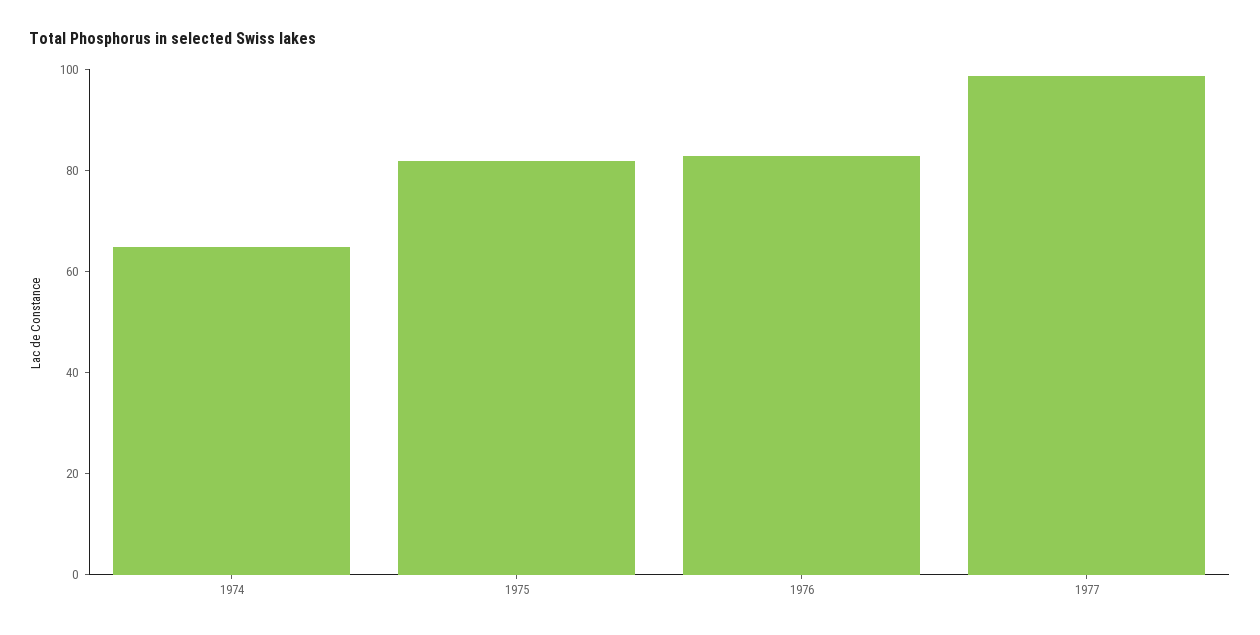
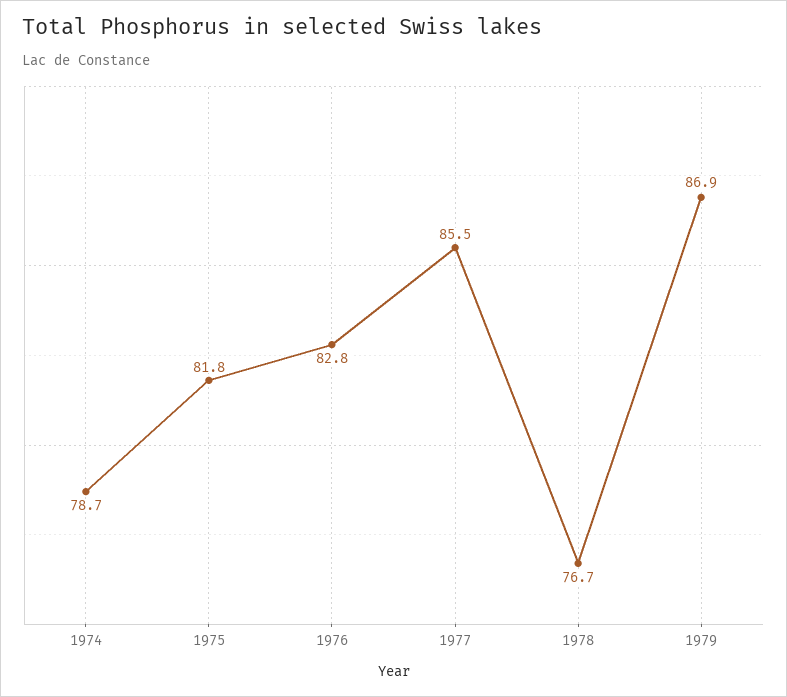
1974: 65 -> 78.7
1977: 100 -> 85.5
1978: none -> 76.7
1979: none -> 86.9

